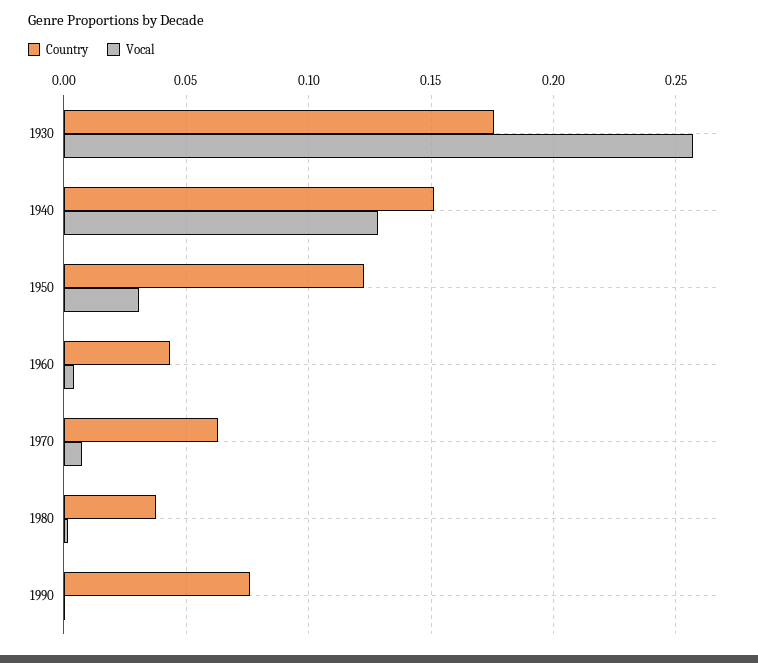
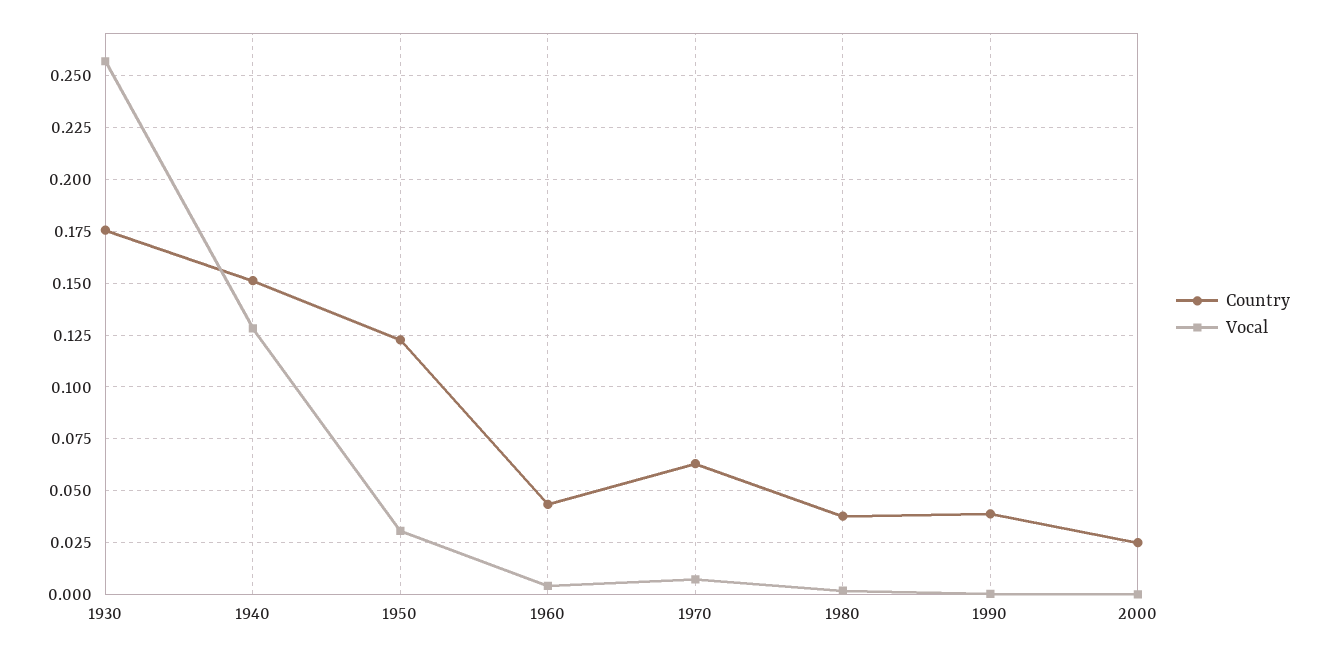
Country, 1990: 0.075 -> 0.04
Country, 2000: none -> 0.025
Vocal, 2000: none -> 0

